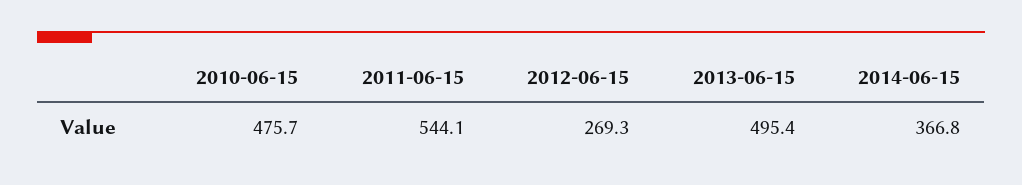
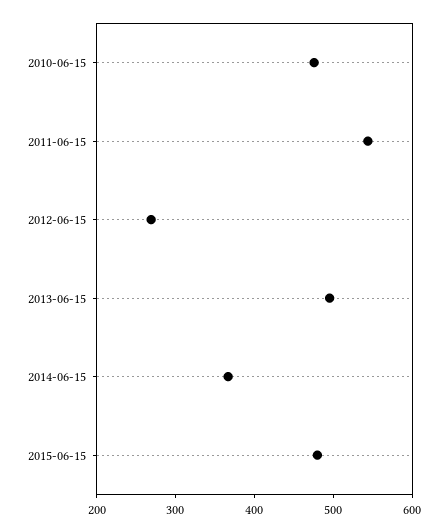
2015-06-15: none -> 480

